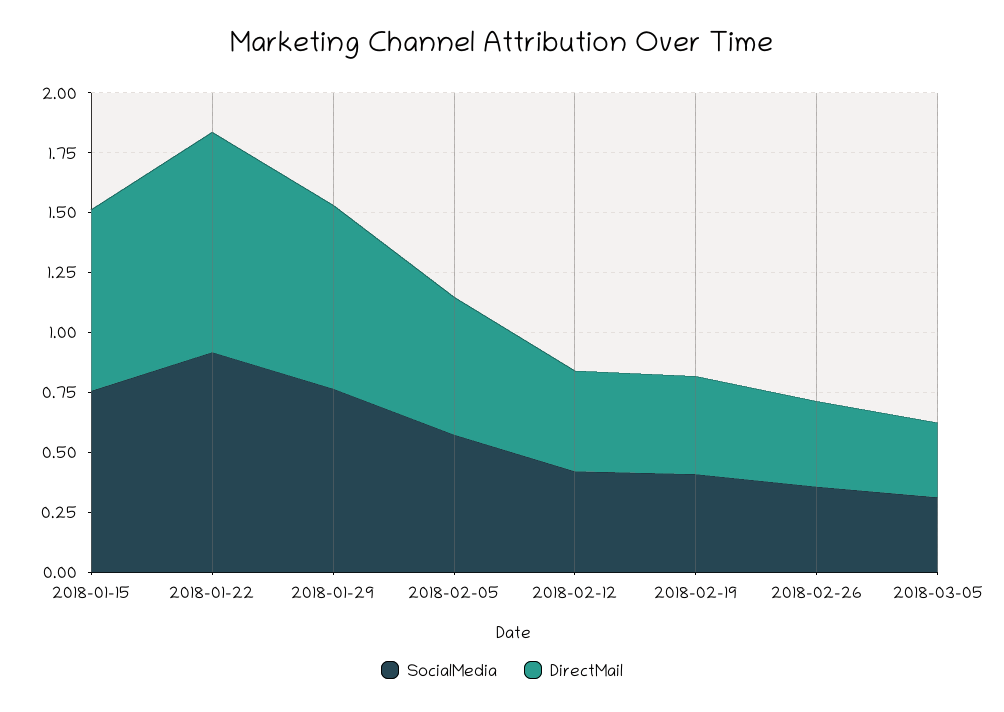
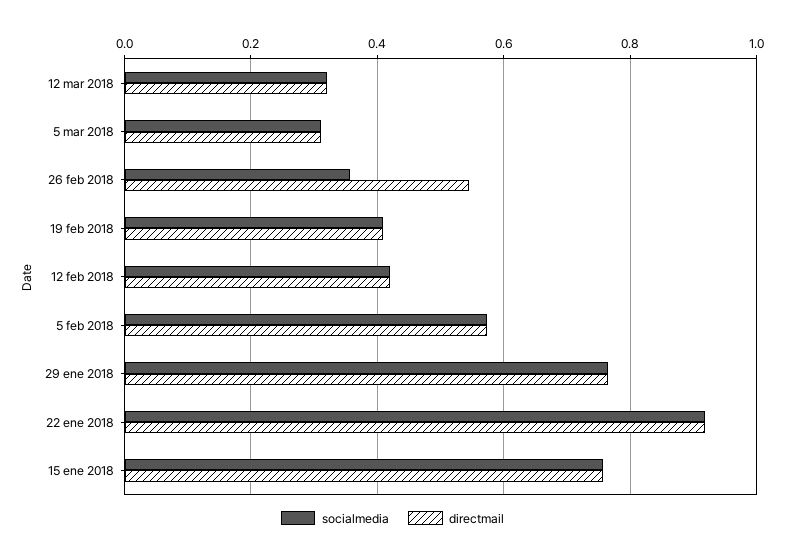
DirectMail, 2018-02-26: 0.35 -> 0.54
SocialMedia, 12 mar 2018: none -> 0.32
DirectMail, 12 mar 2018: none -> 0.32

